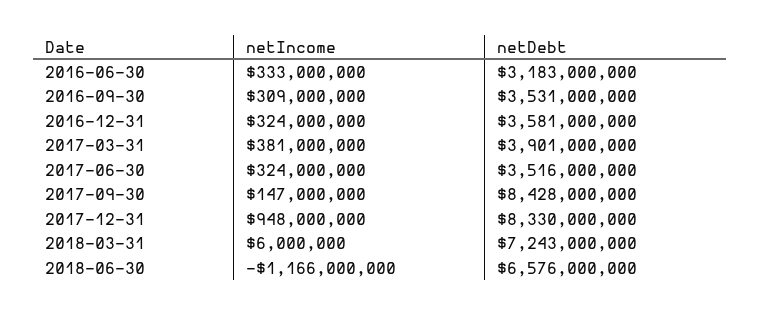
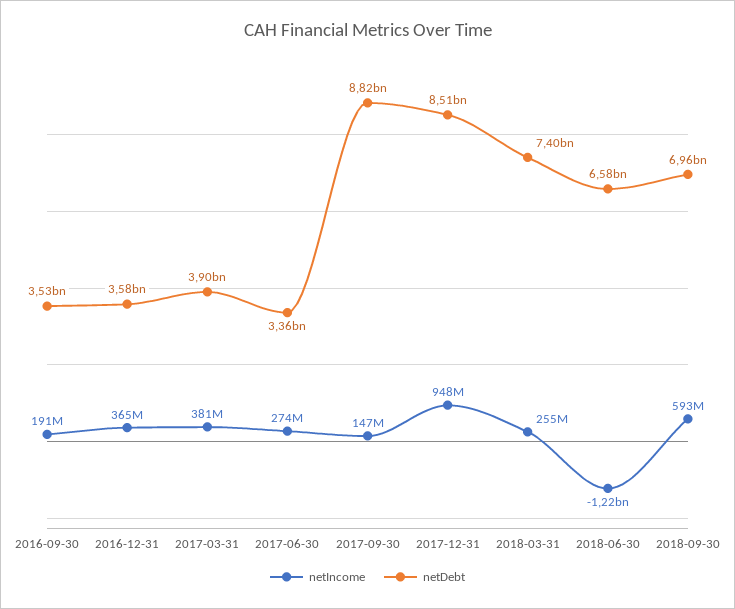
netIncome, 2016-06-30: 333000000 -> none
netDebt, 2016-06-30: 3183000000 -> none
netIncome, 2016-09-30: 309000000 -> 191000000
netIncome, 2016-12-31: 324000000 -> 365000000
netIncome, 2017-06-30: 324000000 -> 274000000
netDebt, 2017-06-30: 3516000000 -> 3360000000
netDebt, 2017-09-30: 8428000000 -> 8820000000
netDebt, 2017-12-31: 8330000000 -> 8510000000
netIncome, 2018-03-31: 6000000 -> 255000000
netDebt, 2018-03-31: 7243000000 -> 7400000000
netIncome, 2018-06-30: -1166000000 -> -1220000000
netIncome, 2018-09-30: none -> 593000000
netDebt, 2018-09-30: none -> 6960000000

